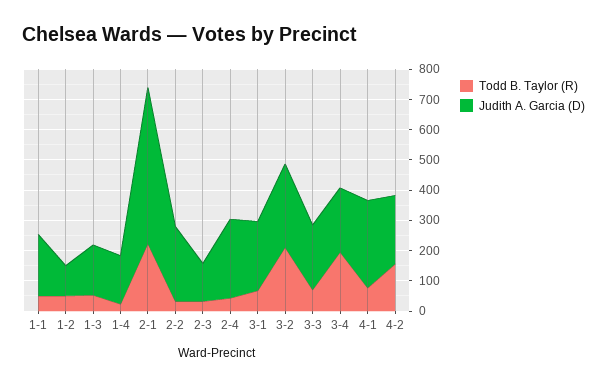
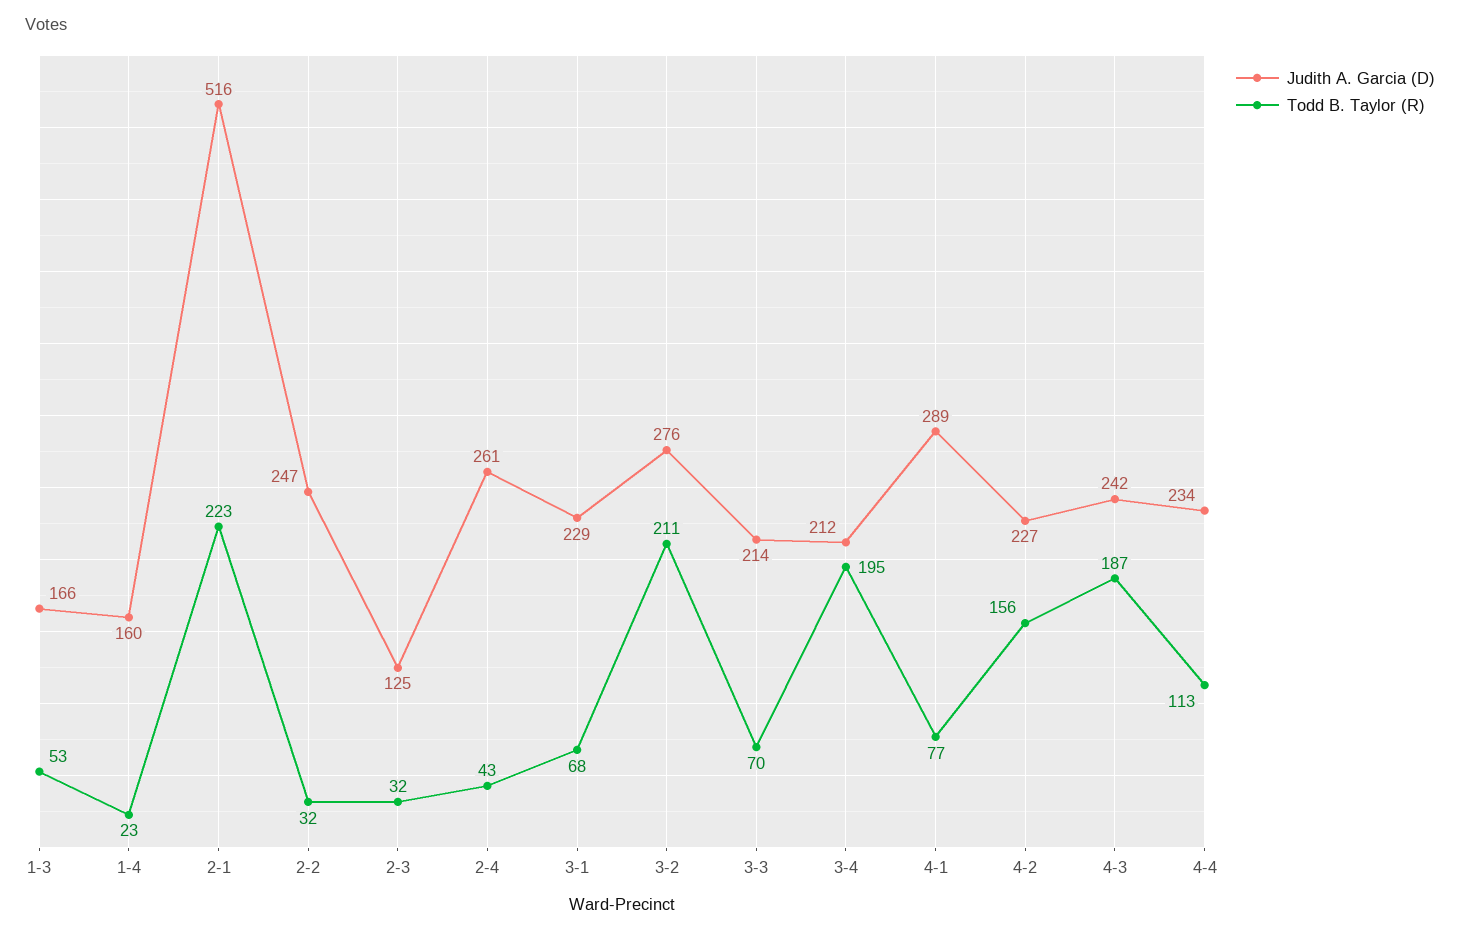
Todd B. Taylor (R), 1-1: 50 -> none
Judith A. Garcia (D), 1-1: 200 -> none
Todd B. Taylor (R), 1-2: 50 -> none
Judith A. Garcia (D), 1-2: 100 -> none
Judith A. Garcia (D), 4-3: none -> 242
Todd B. Taylor (R), 4-3: none -> 187
Judith A. Garcia (D), 4-4: none -> 234
Todd B. Taylor (R), 4-4: none -> 113

